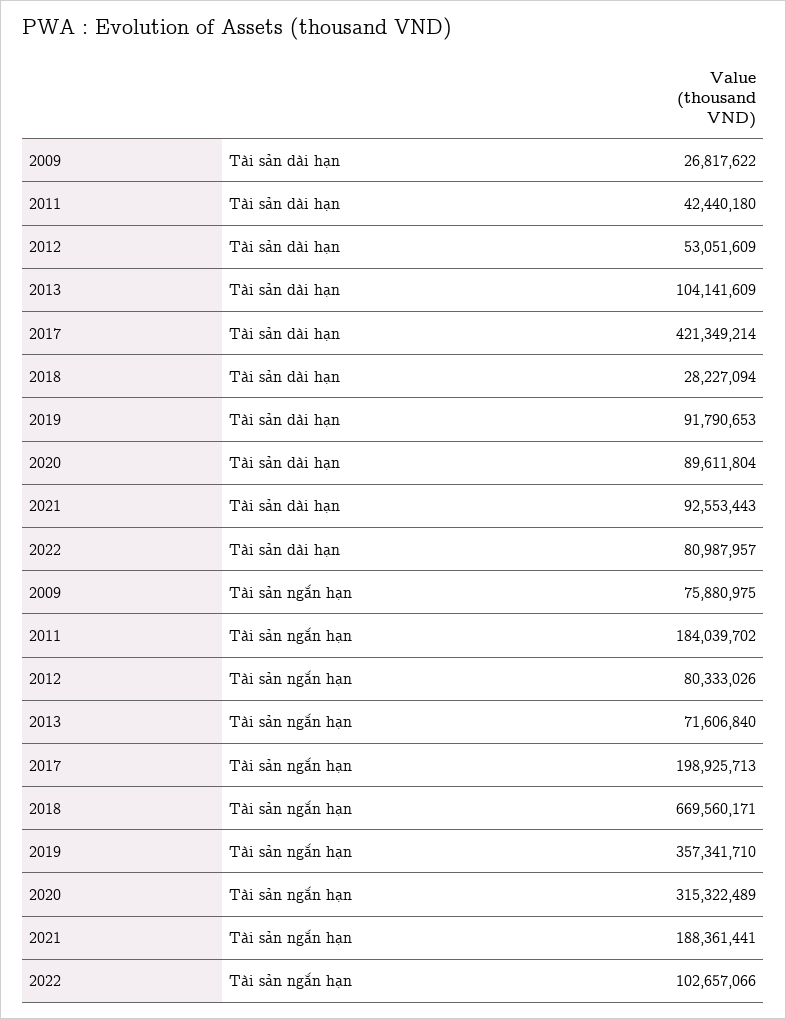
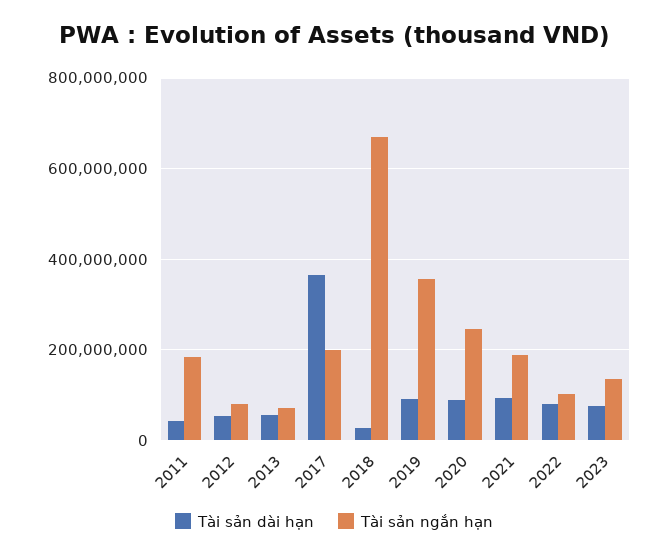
Tài sản dài hạn, 2009: 26817622 -> none
Tài sản dài hạn, 2013: 104141609 -> 60000000
Tài sản dài hạn, 2017: 421349214 -> 360000000
Tài sản ngắn hạn, 2009: 75880975 -> none
Tài sản ngắn hạn, 2020: 315322489 -> 240000000
Tài sản dài hạn, 2023: none -> 80000000
Tài sản ngắn hạn, 2023: none -> 140000000

